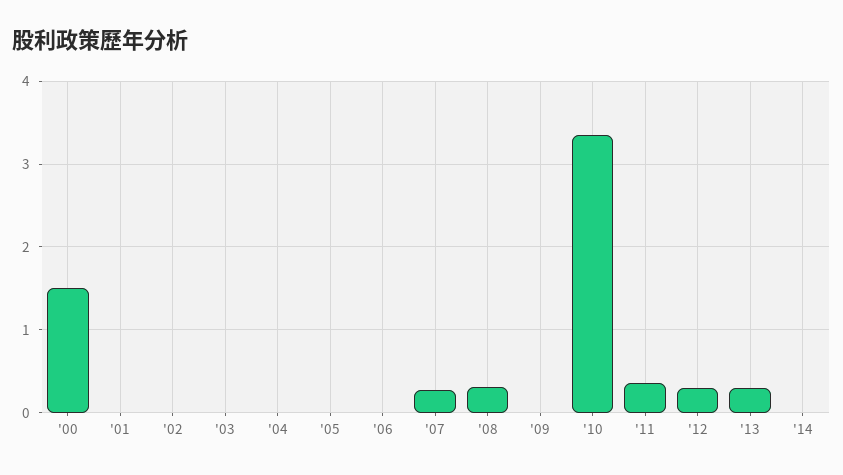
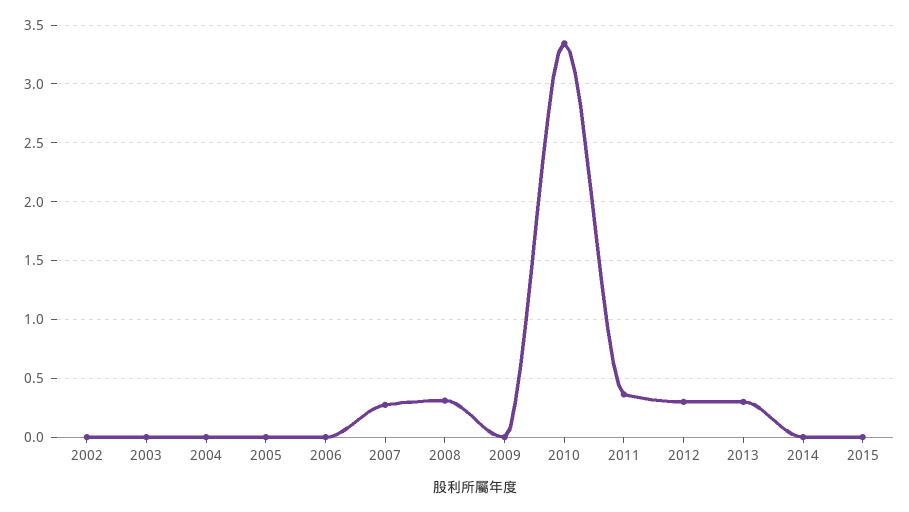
'00: 1.5 -> none
'01: 0 -> none
2015: none -> 0

